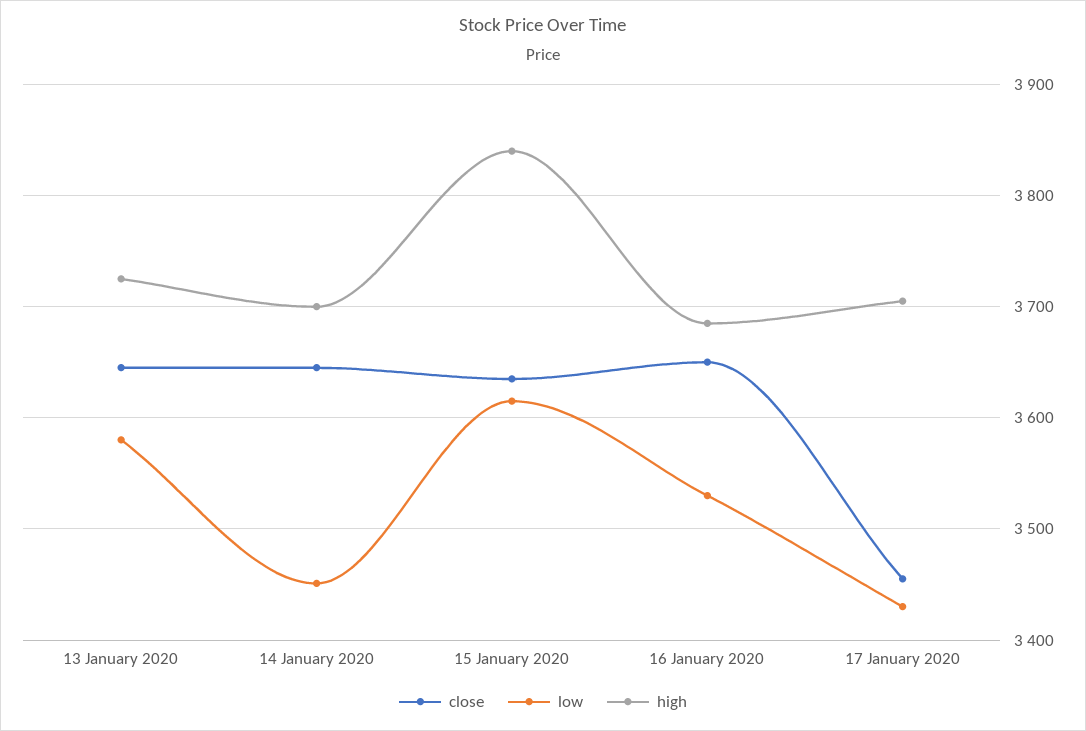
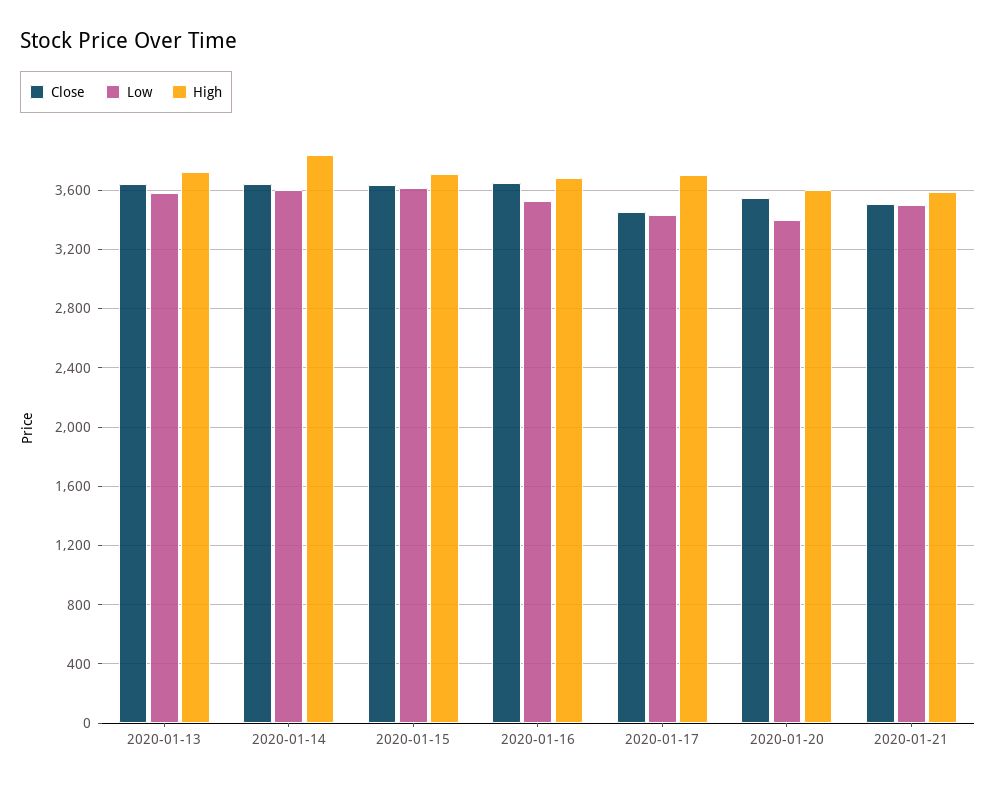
low, 14 January 2020: 3450 -> 3600
high, 14 January 2020: 3700 -> 3850
high, 15 January 2020: 3840 -> 3700
close, 2020-01-20: none -> 3550
low, 2020-01-20: none -> 3400
high, 2020-01-20: none -> 3600
close, 2020-01-21: none -> 3500
low, 2020-01-21: none -> 3500
high, 2020-01-21: none -> 3600

